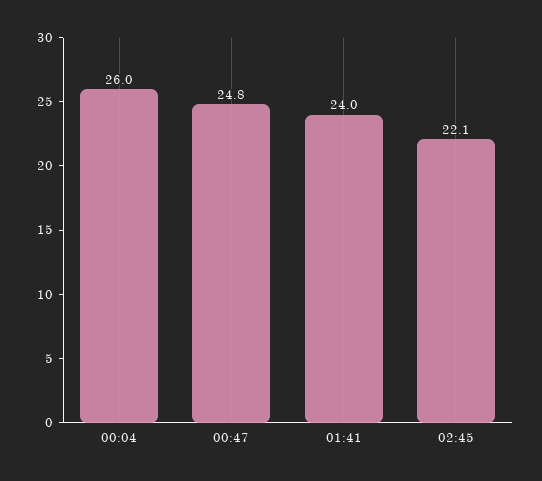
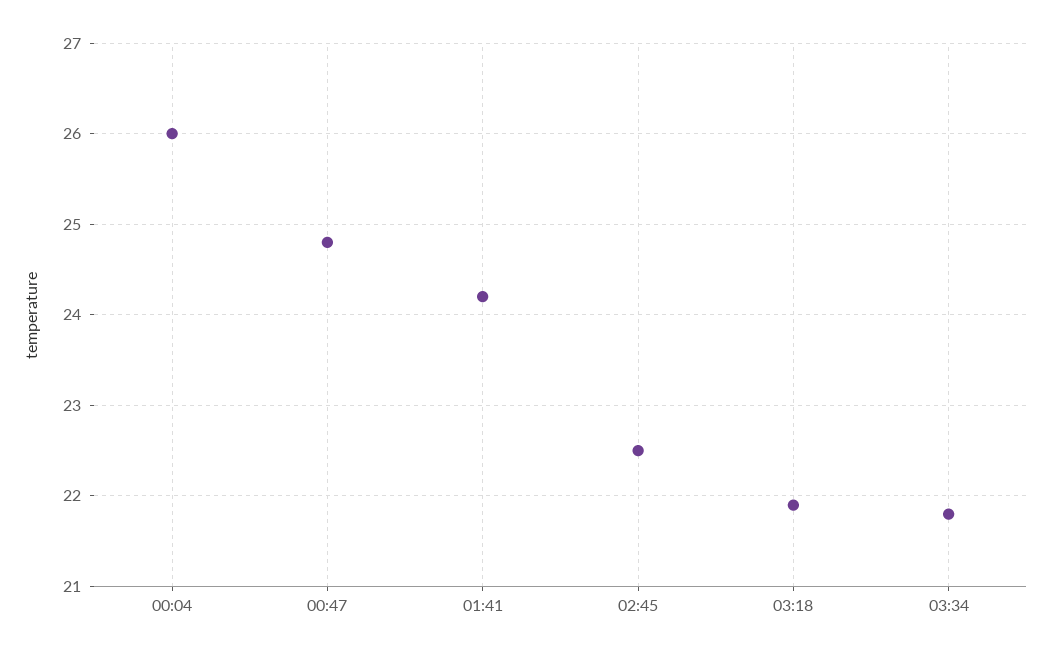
01:41: 24 -> 24.2
02:45: 22.1 -> 22.5
03:18: none -> 21.9
03:34: none -> 21.8

